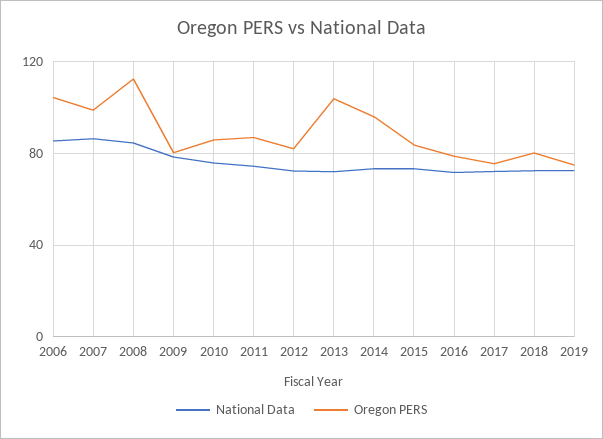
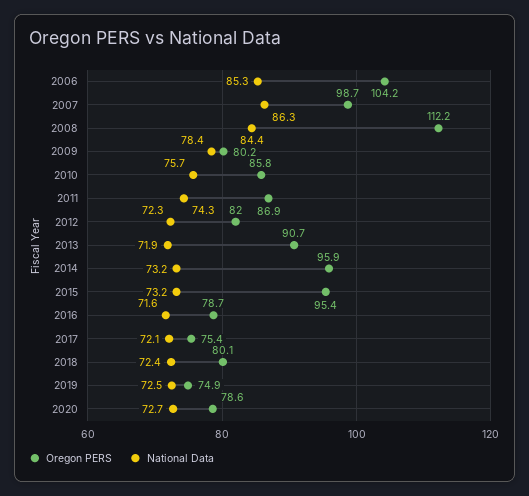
Oregon PERS, 2013: 105 -> 90.7
Oregon PERS, 2015: 85 -> 95.4
Oregon PERS, 2020: none -> 78.6
National Data, 2020: none -> 72.7

